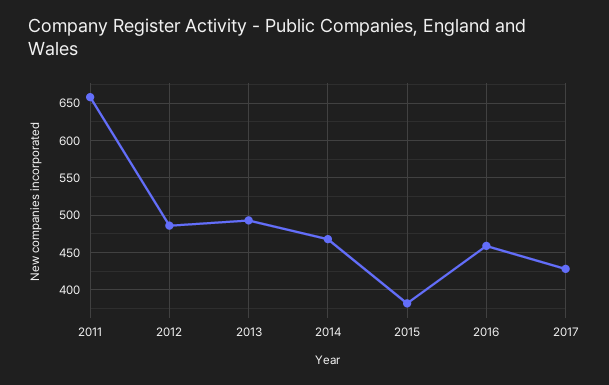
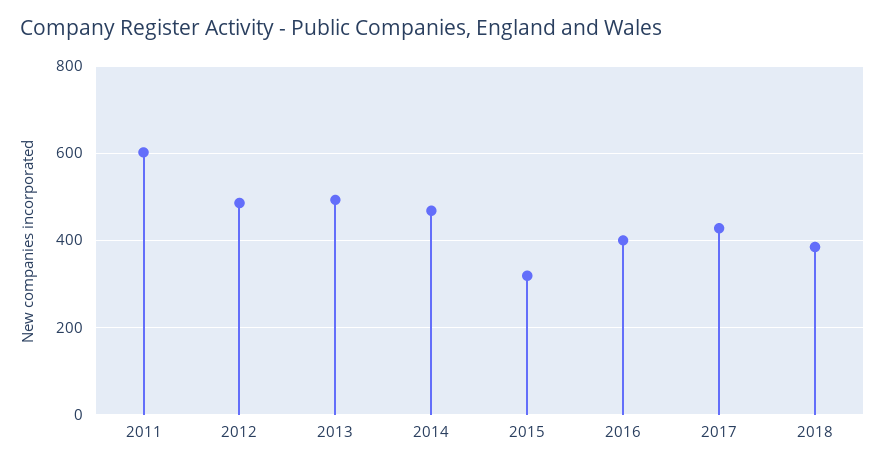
2011: 660 -> 600
2015: 380 -> 320
2016: 460 -> 400
2018: none -> 380

